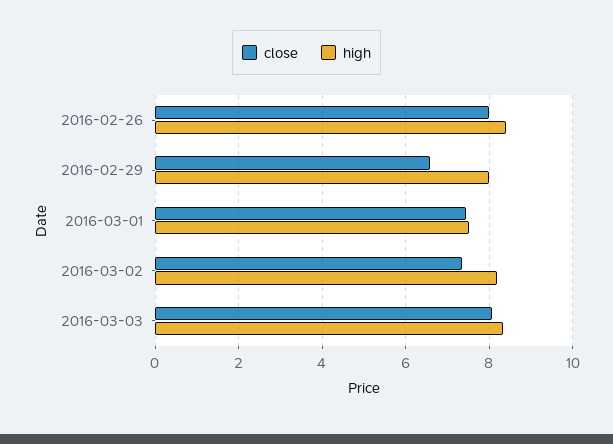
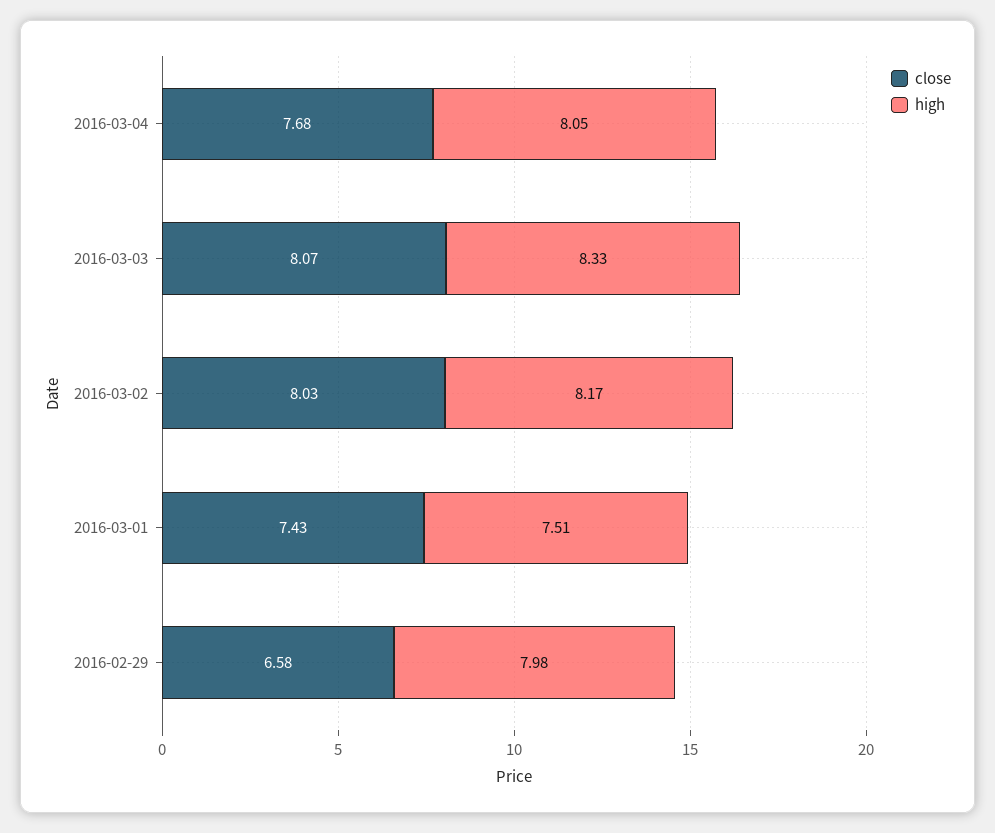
close, 2016-02-26: 8 -> none
high, 2016-02-26: 8.4 -> none
close, 2016-03-02: 7.4 -> 8.03
close, 2016-03-04: none -> 7.68
high, 2016-03-04: none -> 8.05

